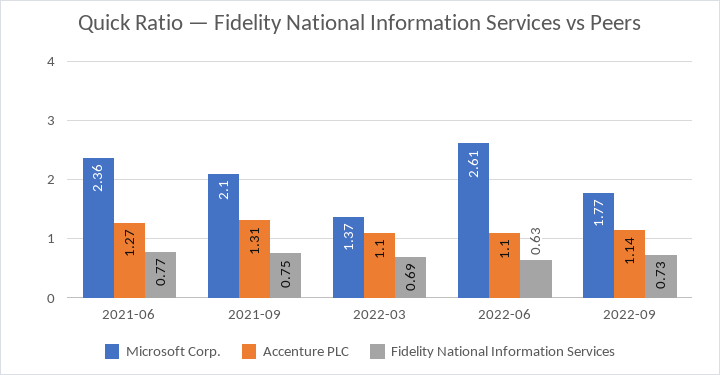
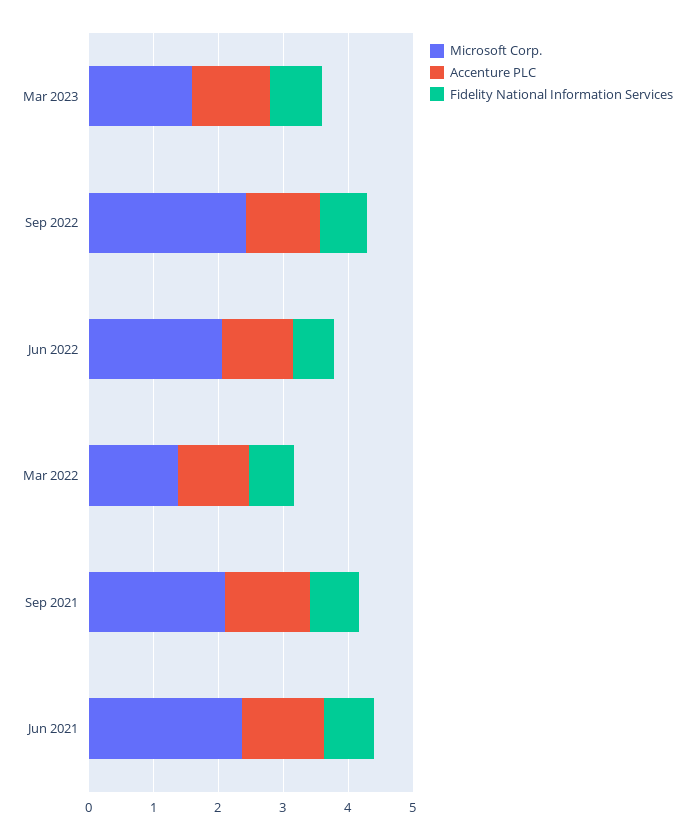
Microsoft Corp., 2022-06: 2.61 -> 2
Microsoft Corp., 2022-09: 1.77 -> 2.4
Microsoft Corp., Mar 2023: none -> 1.6
Accenture PLC, Mar 2023: none -> 1.2
Fidelity National Information Services, Mar 2023: none -> 0.8

